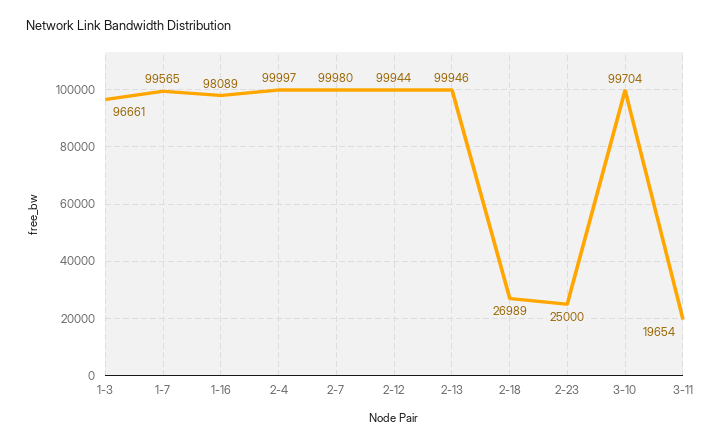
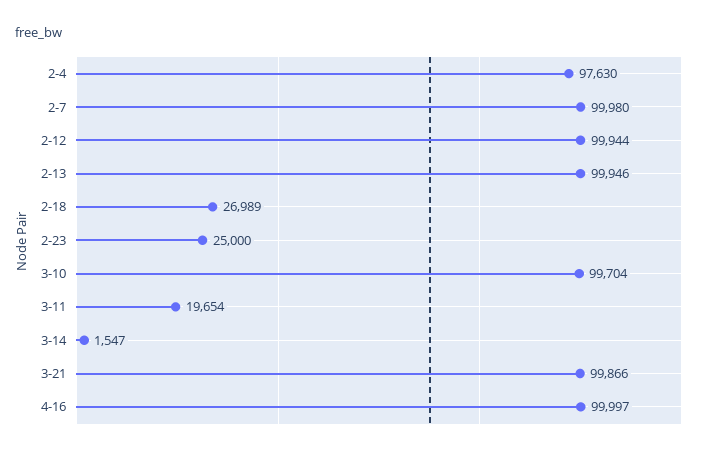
1-3: 96661 -> none
1-7: 99565 -> none
1-16: 98089 -> none
2-4: 99997 -> 97630
3-14: none -> 1547
3-21: none -> 99866
4-16: none -> 99997

